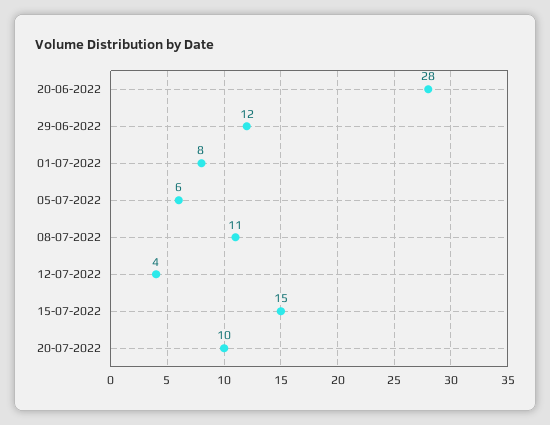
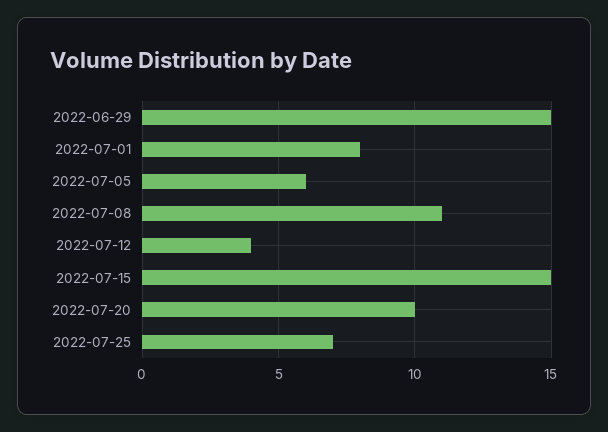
20-06-2022: 28 -> none
29-06-2022: 12 -> 15
2022-07-25: none -> 7

